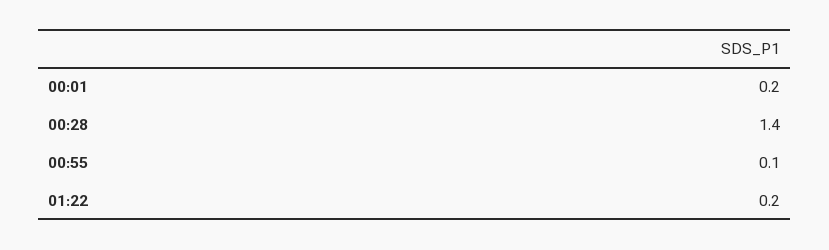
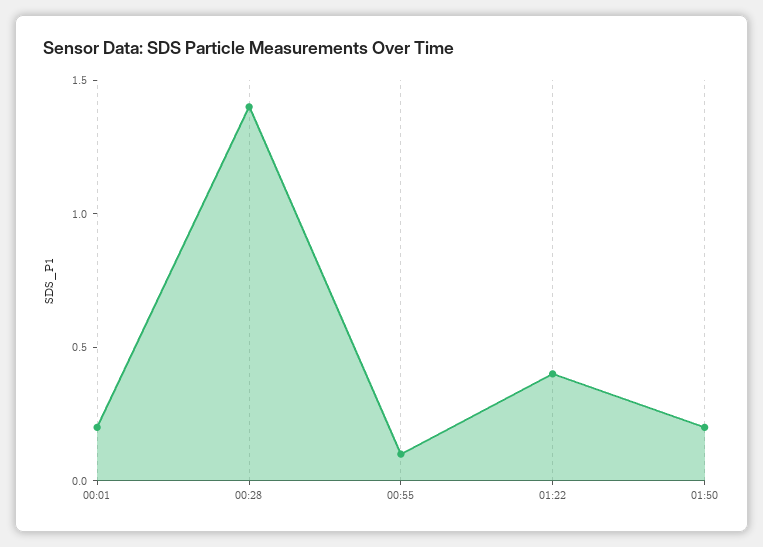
01:22: 0.2 -> 0.4
01:50: none -> 0.2

